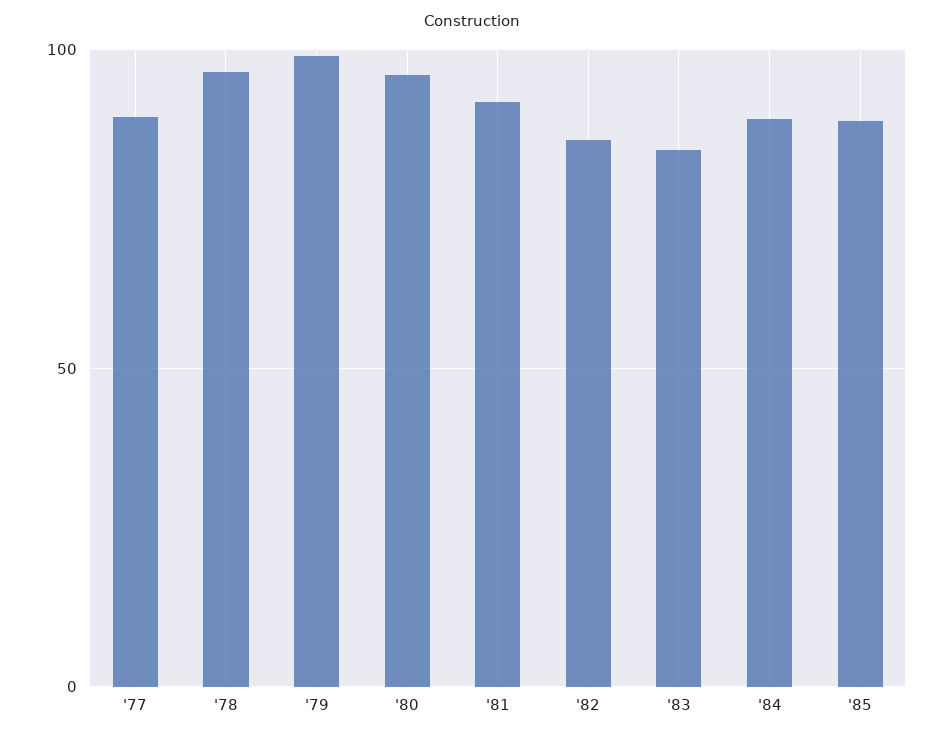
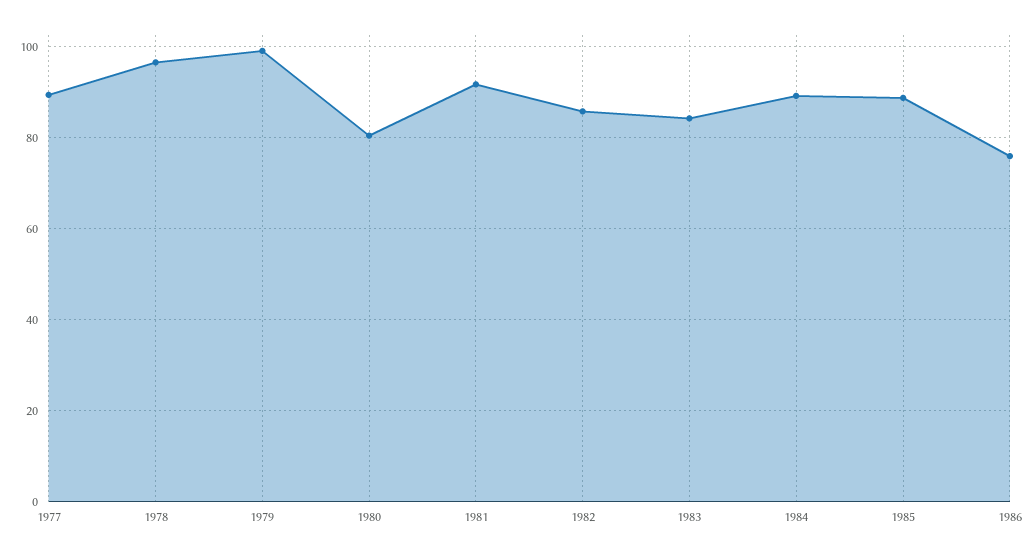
'80: 95 -> 80
1986: none -> 76

